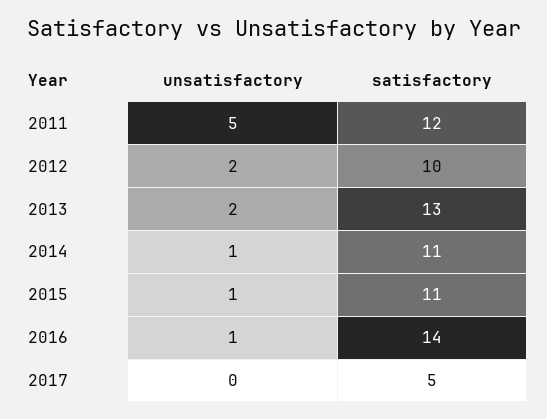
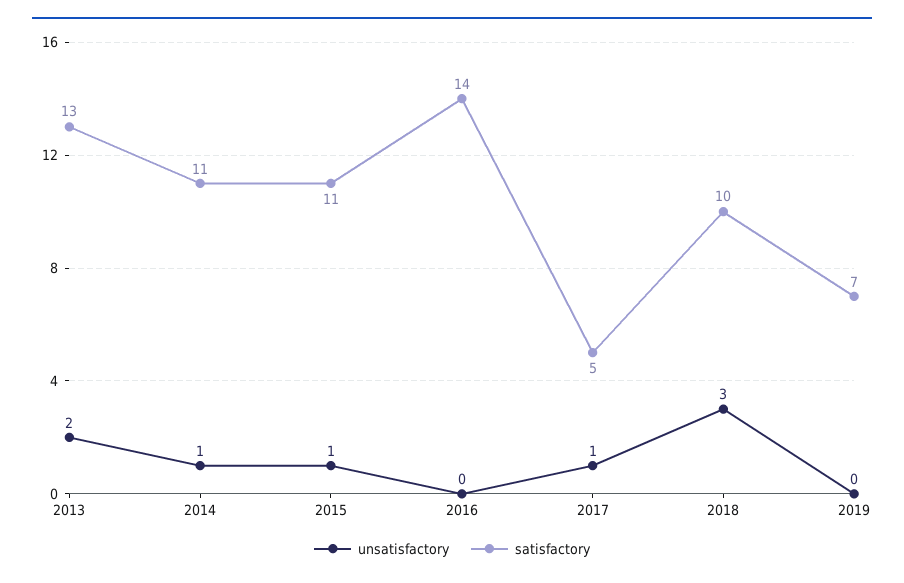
unsatisfactory, 2011: 5 -> none
satisfactory, 2011: 12 -> none
unsatisfactory, 2012: 2 -> none
satisfactory, 2012: 10 -> none
unsatisfactory, 2016: 1 -> 0
unsatisfactory, 2017: 0 -> 1
unsatisfactory, 2018: none -> 3
satisfactory, 2018: none -> 10
unsatisfactory, 2019: none -> 0
satisfactory, 2019: none -> 7

